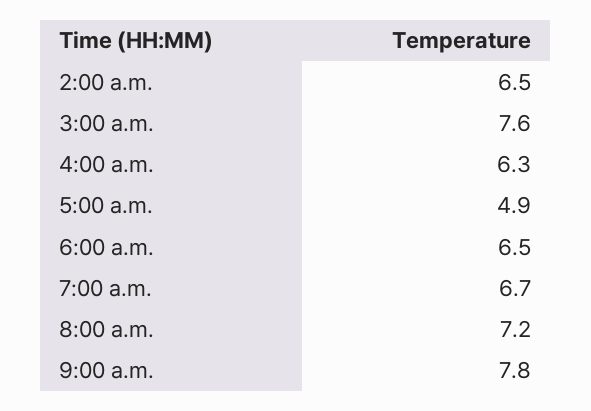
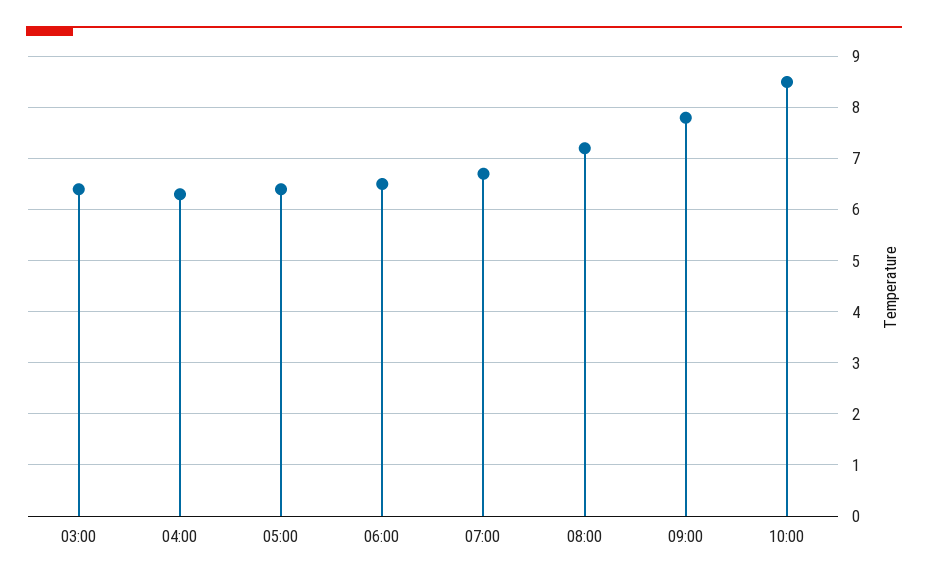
2:00 a.m.: 6.5 -> none
3:00 a.m.: 7.6 -> 6.5
5:00 a.m.: 4.9 -> 6.5
10:00: none -> 8.5

